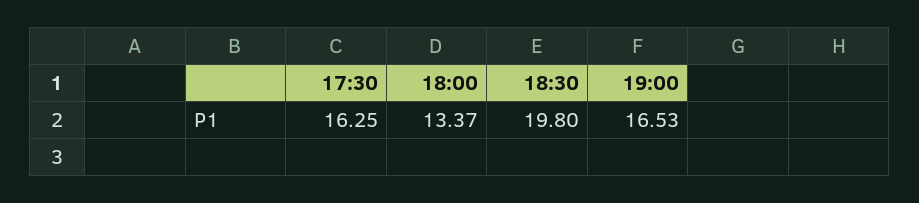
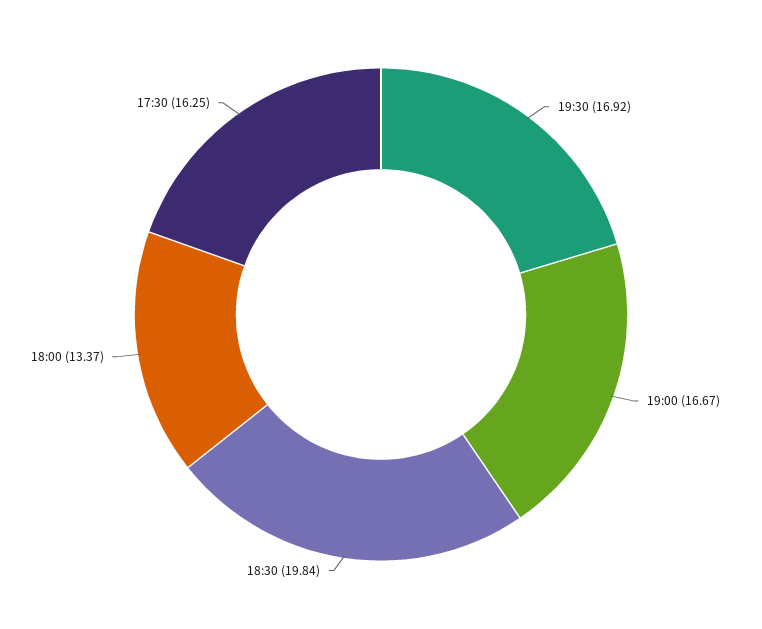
18:30: 19.8 -> 19.84
19:00: 16.53 -> 16.67
19:30: none -> 16.92

